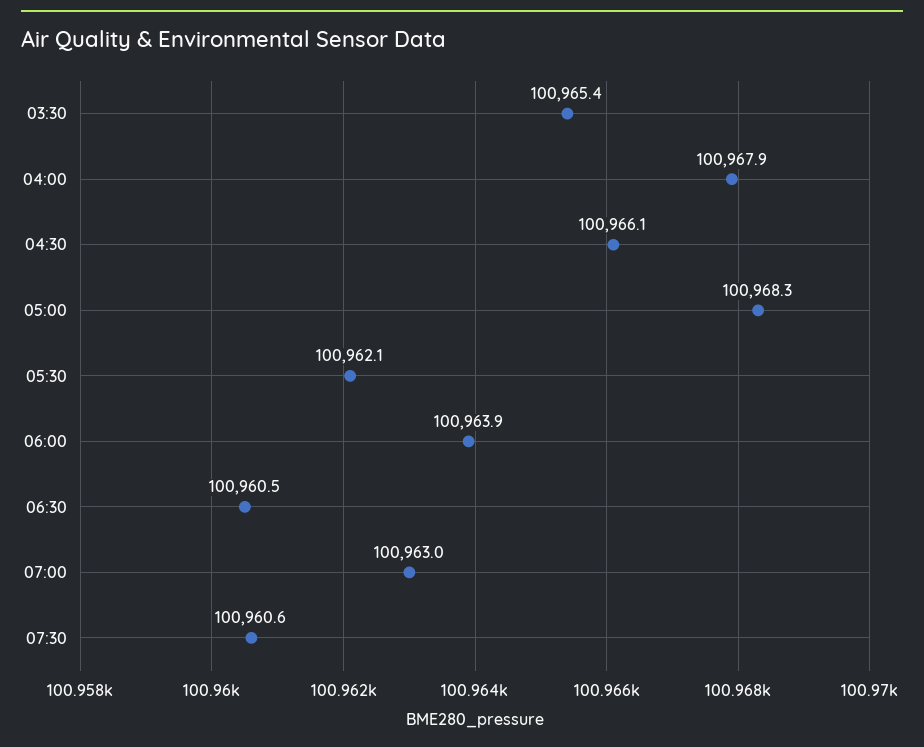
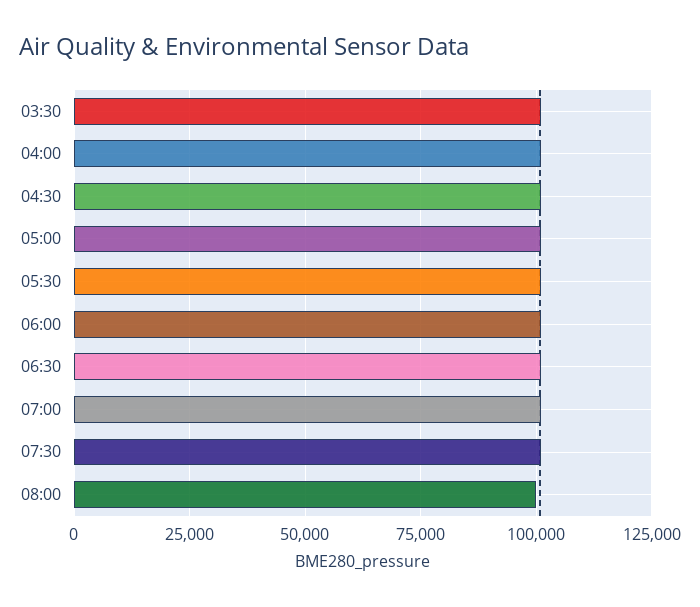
08:00: none -> 100000

